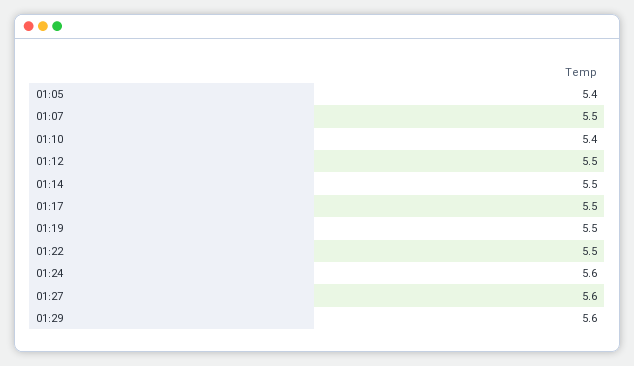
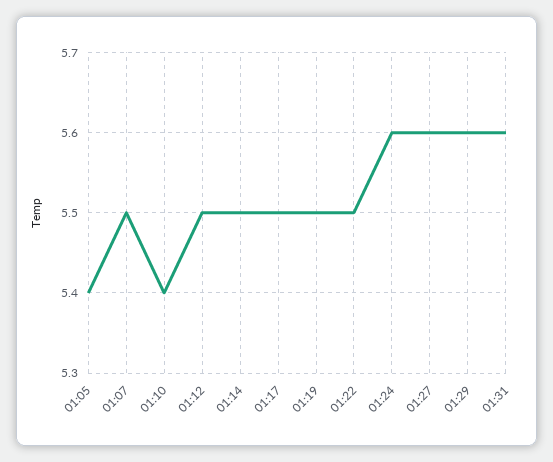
01:31: none -> 5.6

